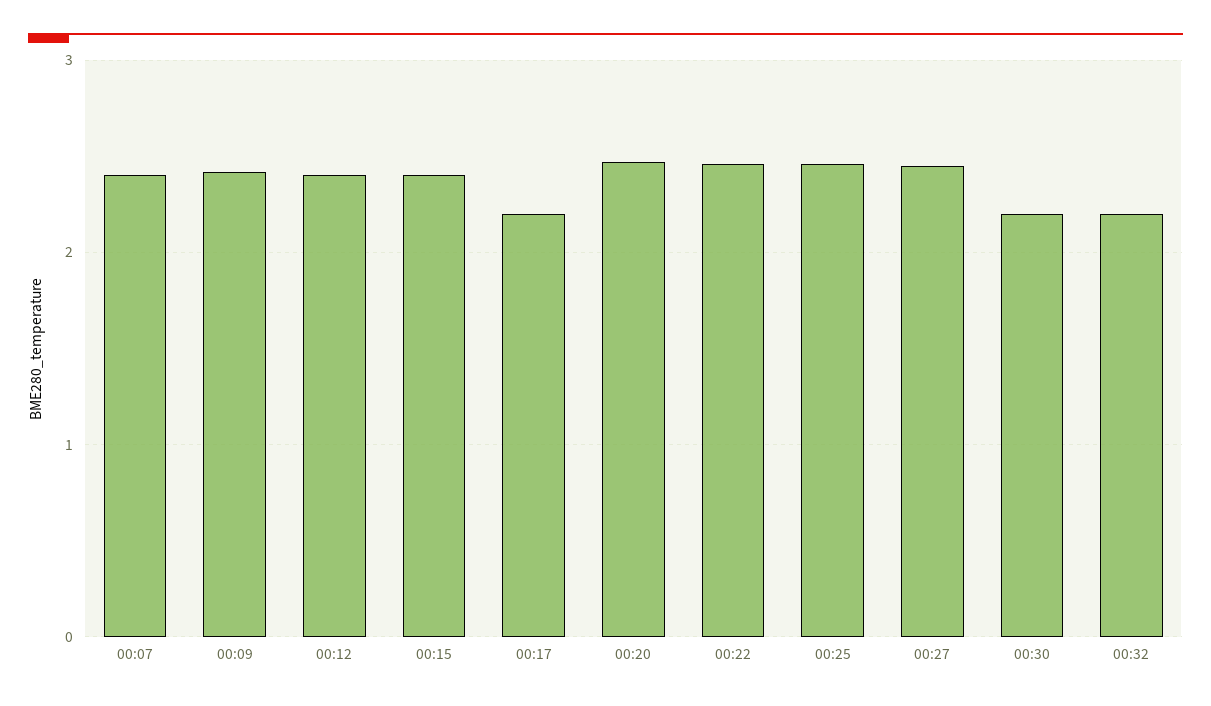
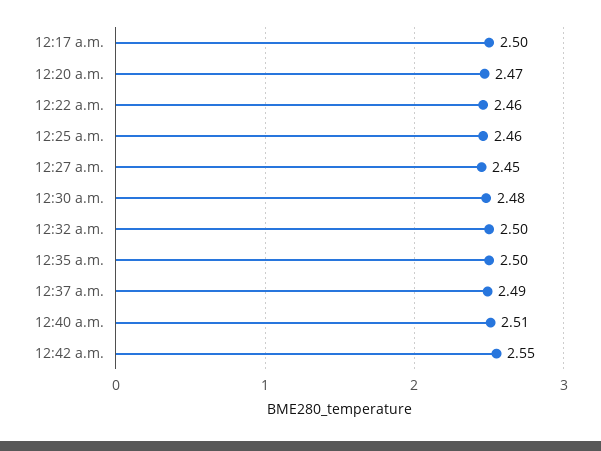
00:07: 2.4 -> none
00:09: 2.4 -> none
00:12: 2.4 -> none
00:15: 2.4 -> none
00:17: 2.2 -> 2.5
00:30: 2.2 -> 2.48
00:32: 2.2 -> 2.5
12:35 a.m.: none -> 2.5
12:37 a.m.: none -> 2.49
12:40 a.m.: none -> 2.51
12:42 a.m.: none -> 2.55

